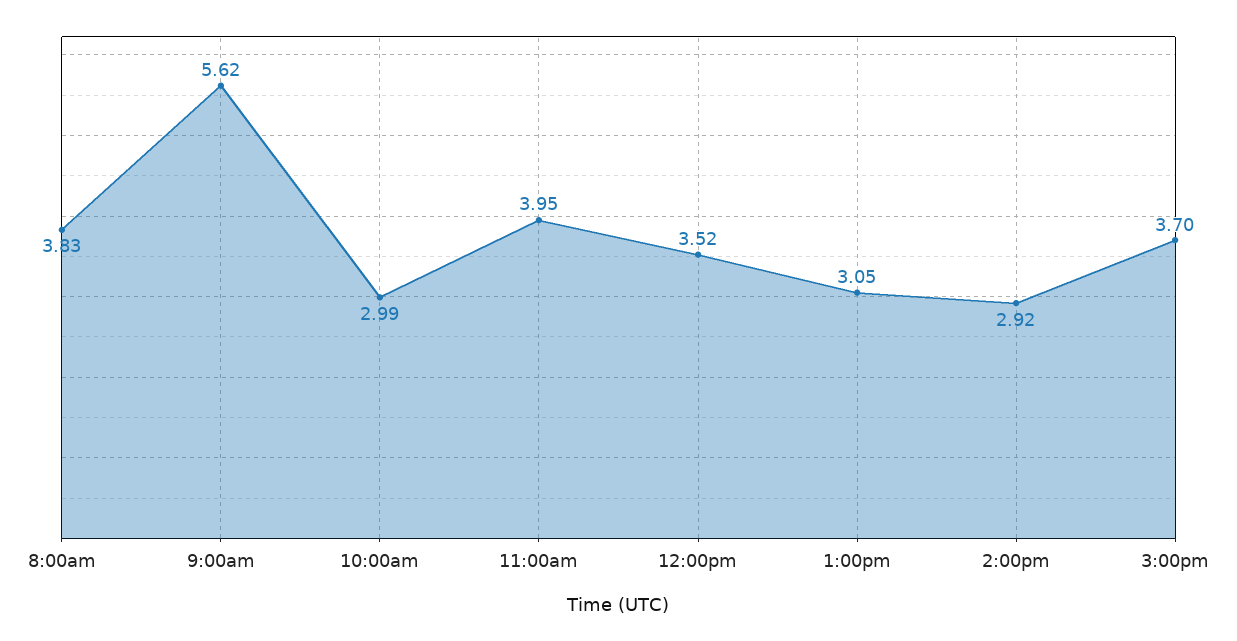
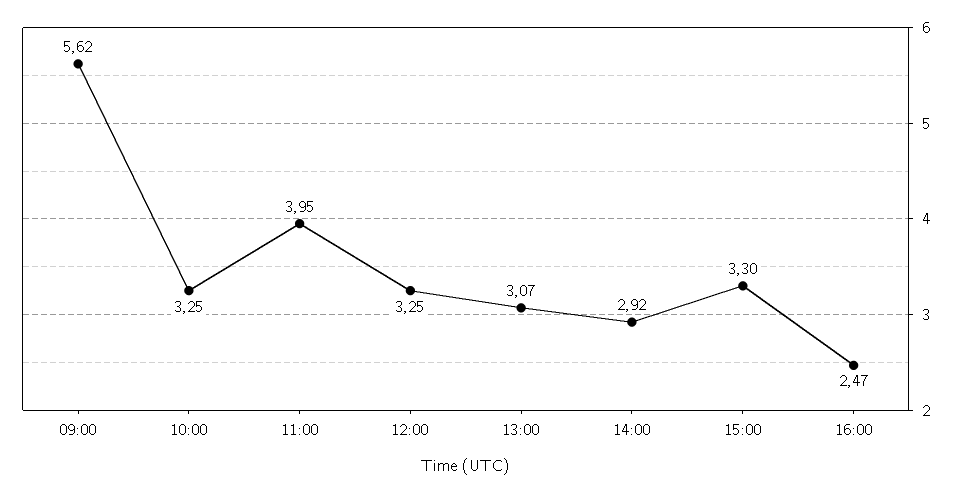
8:00am: 3.83 -> none
10:00am: 2.99 -> 3.25
12:00pm: 3.52 -> 3.25
1:00pm: 3.05 -> 3.07
3:00pm: 3.7 -> 3.3
16:00: none -> 2.47

